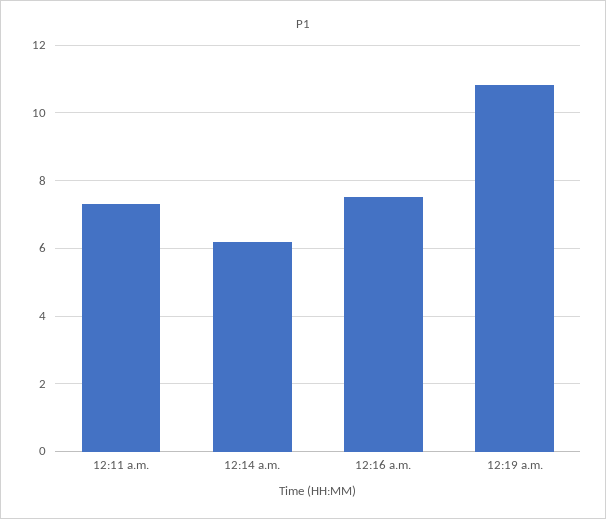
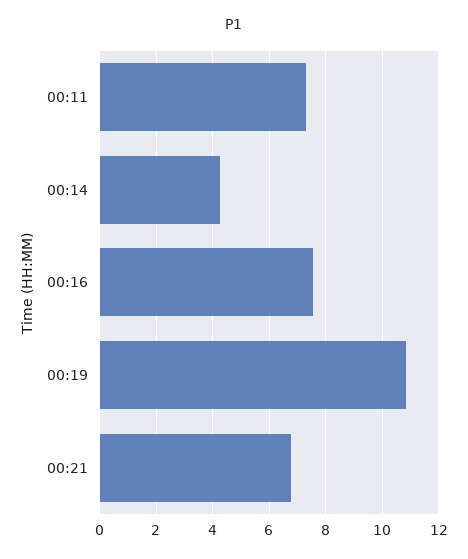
12:14 a.m.: 6.2 -> 4.25
00:21: none -> 6.75

